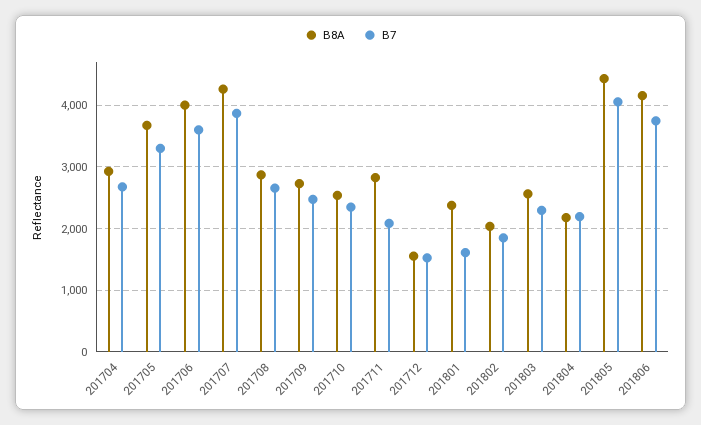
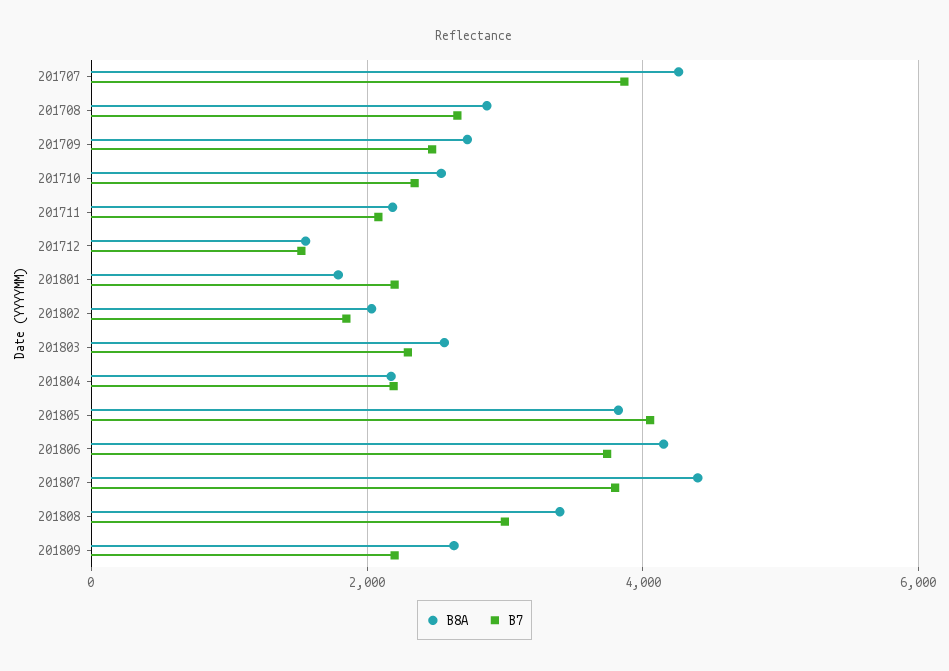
B8A, 201704: 2900 -> none
B7, 201704: 2700 -> none
B8A, 201705: 3700 -> none
B7, 201705: 3300 -> none
B8A, 201706: 4000 -> none
B7, 201706: 3600 -> none
B8A, 201711: 2800 -> 2200
B8A, 201801: 2400 -> 1800
B7, 201801: 1600 -> 2200
B8A, 201805: 4400 -> 3800
B8A, 201807: none -> 4400
B7, 201807: none -> 3800
B8A, 201808: none -> 3400
B7, 201808: none -> 3000
B8A, 201809: none -> 2600
B7, 201809: none -> 2200

